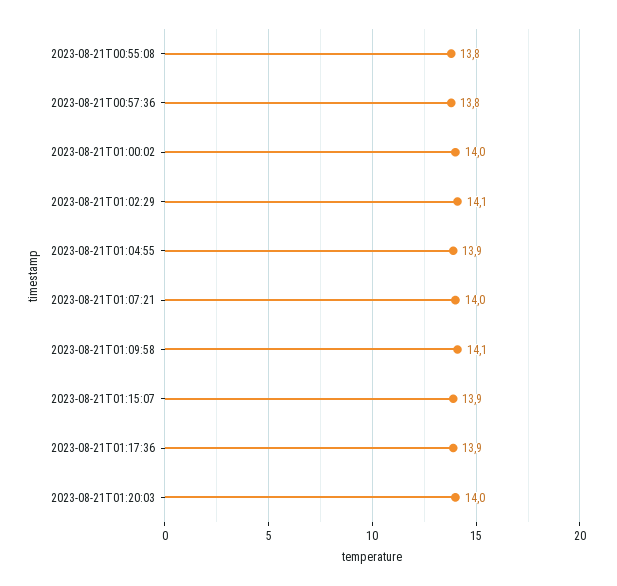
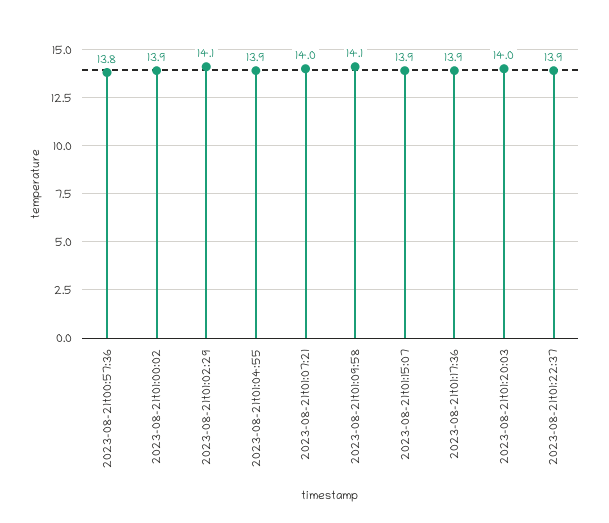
2023-08-21T00:55:08: 13.8 -> none
2023-08-21T01:00:02: 14 -> 13.9
2023-08-21t01:22:37: none -> 13.9

